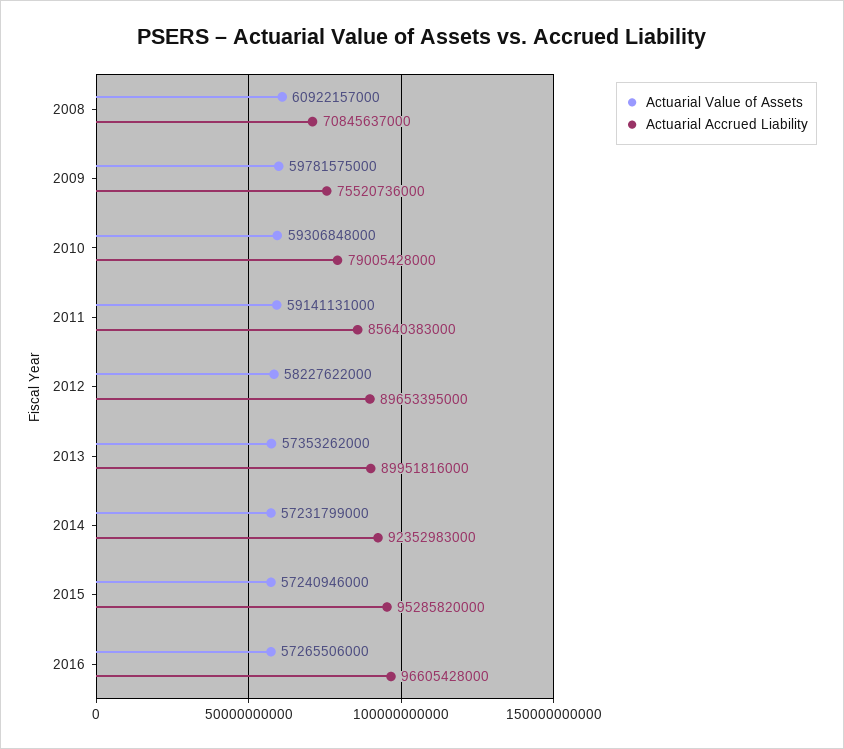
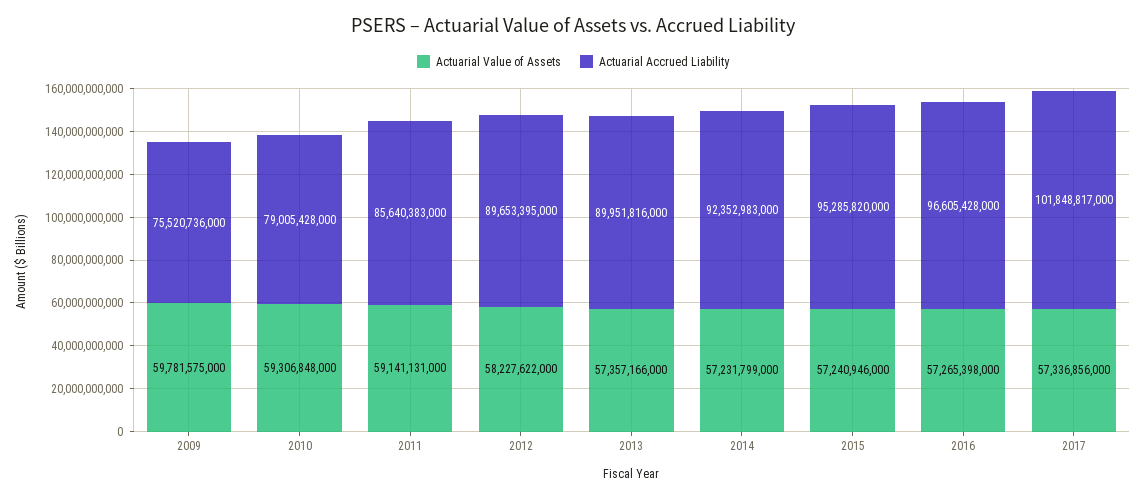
Actuarial Value of Assets, 2008: 60922157000 -> none
Actuarial Accrued Liability, 2008: 70845637000 -> none
Actuarial Value of Assets, 2013: 57353262000 -> 57357166000
Actuarial Value of Assets, 2016: 57265506000 -> 57265398000
Actuarial Value of Assets, 2017: none -> 57336856000
Actuarial Accrued Liability, 2017: none -> 101848817000

